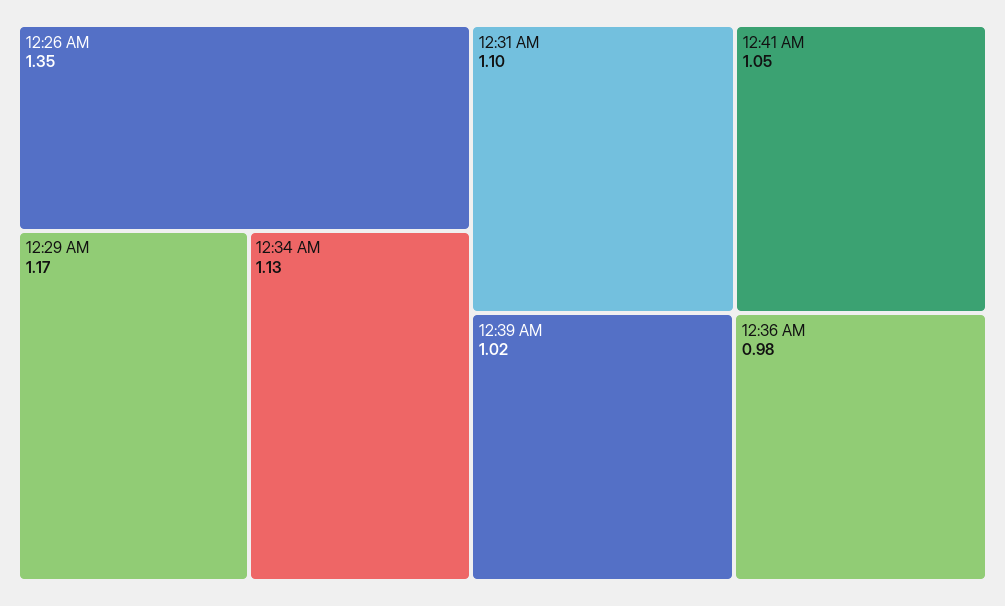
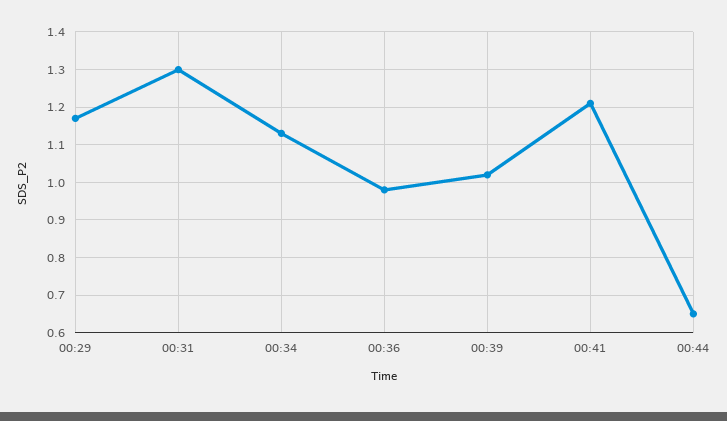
12:26 AM: 1.35 -> none
12:31 AM: 1.1 -> 1.3
12:41 AM: 1.05 -> 1.2
00:44: none -> 0.65

